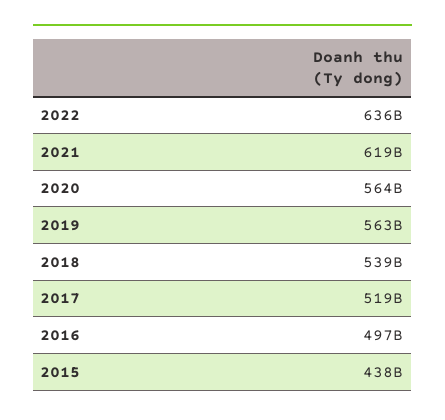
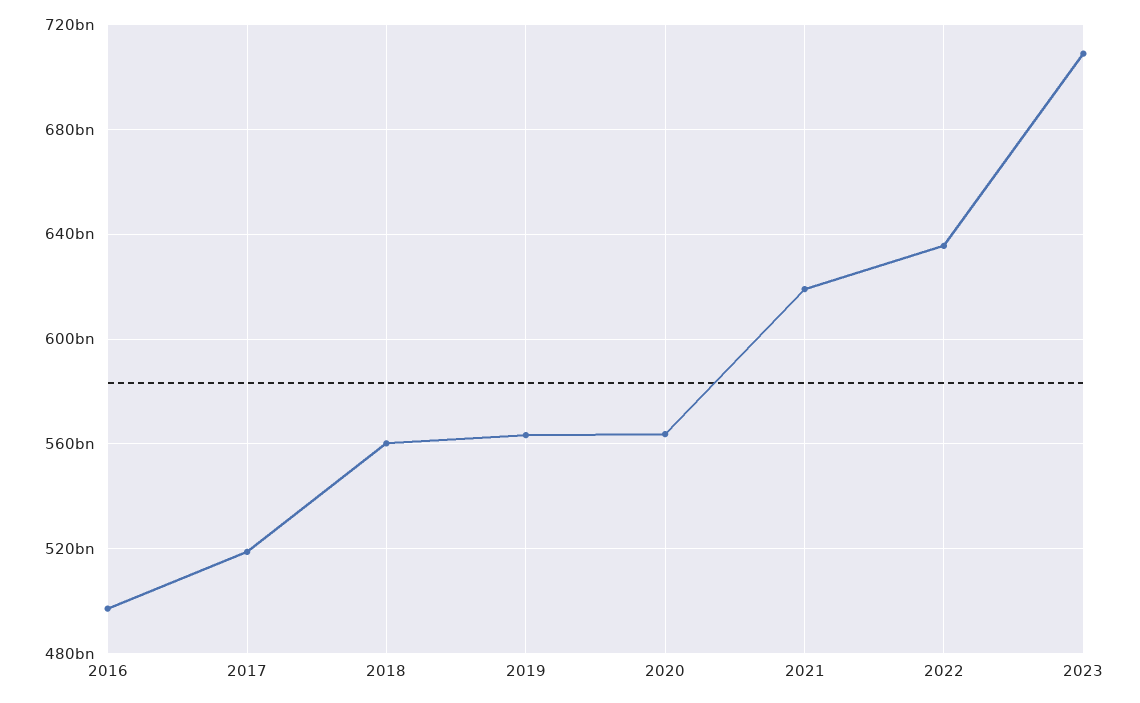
2018: 539000000000 -> 560000000000
2015: 438000000000 -> none
2023: none -> 710000000000

